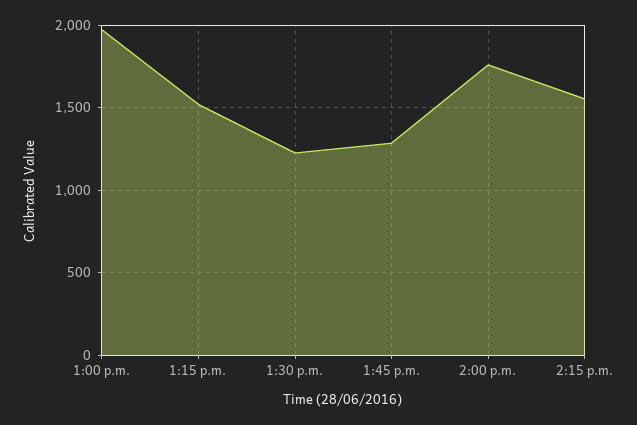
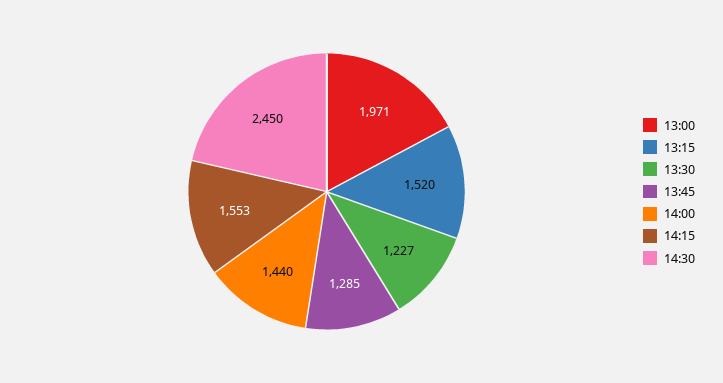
2:00 p.m.: 1750 -> 1440
14:30: none -> 2450

